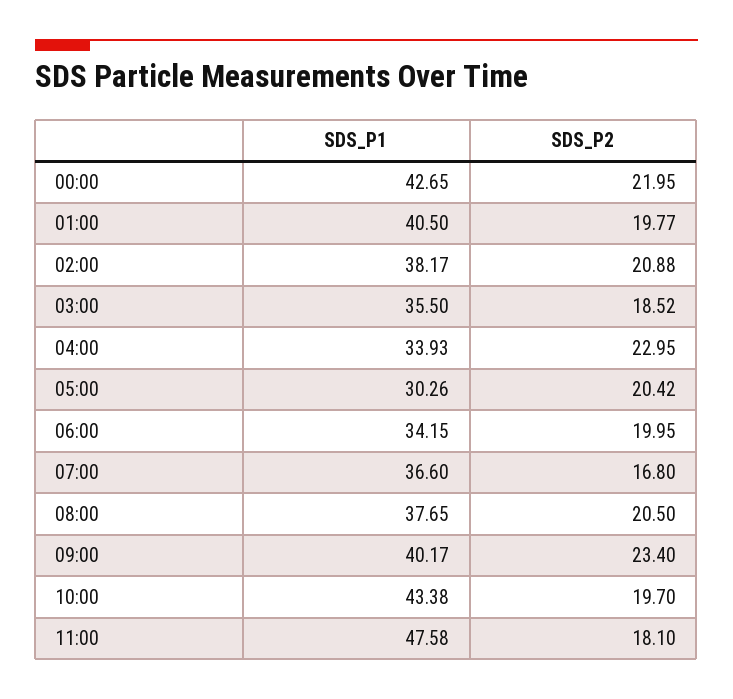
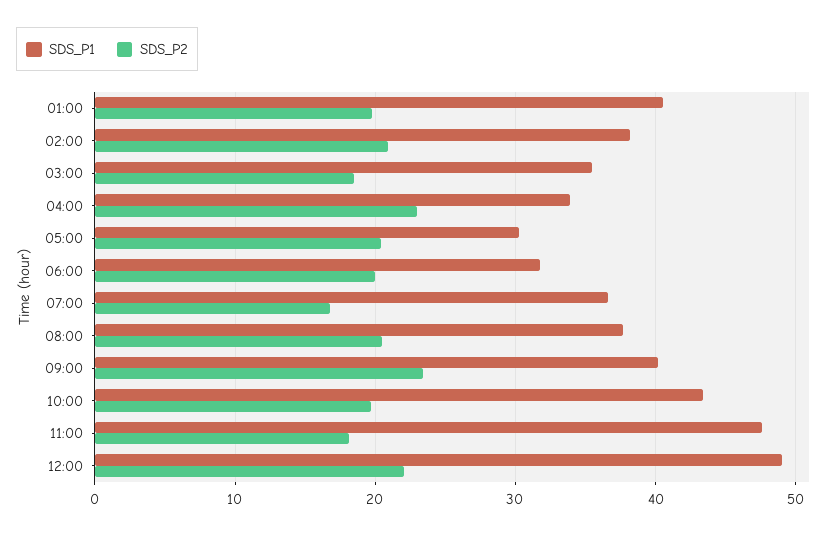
SDS_P1, 00:00: 42.65 -> none
SDS_P2, 00:00: 21.95 -> none
SDS_P1, 06:00: 34.15 -> 32
SDS_P1, 12:00: none -> 49
SDS_P2, 12:00: none -> 22

